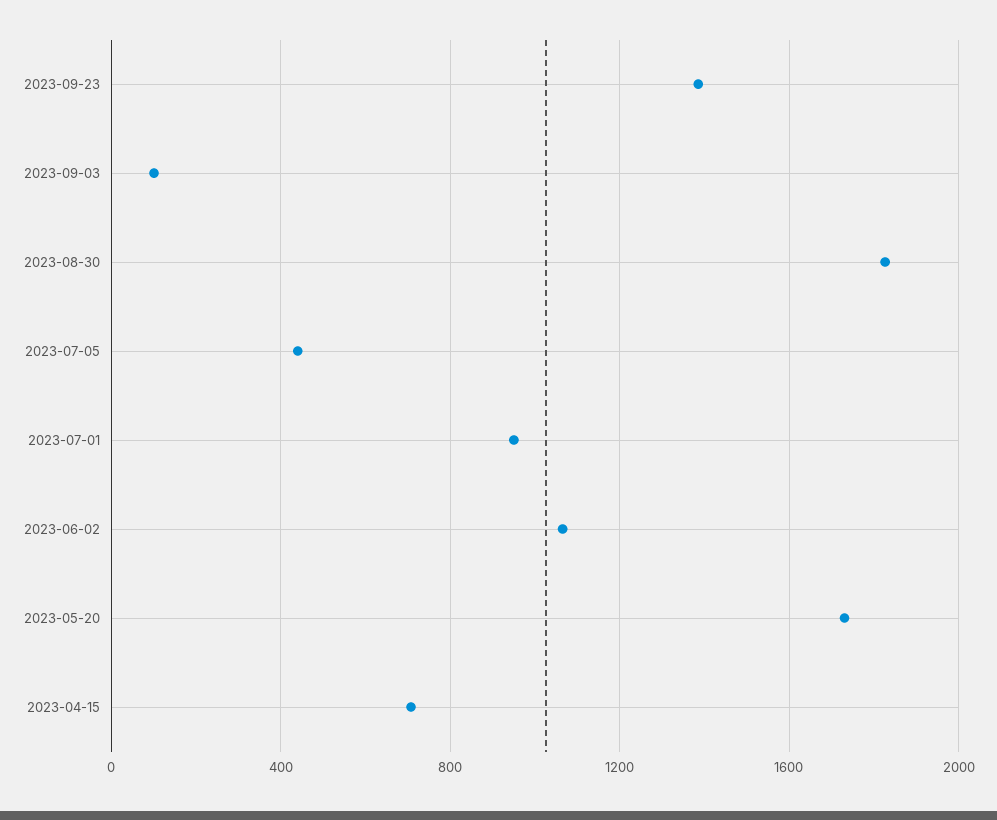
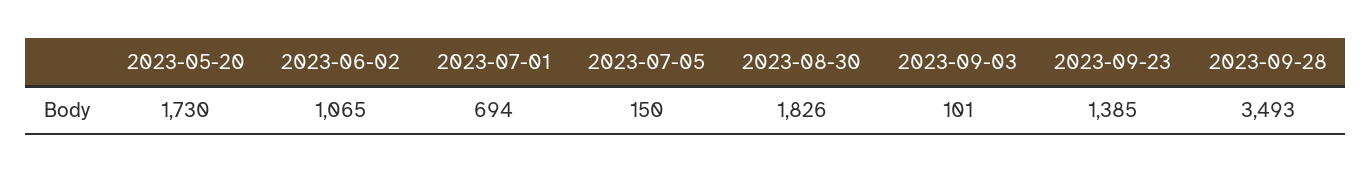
2023-07-05: 450 -> 150
2023-07-01: 950 -> 694
2023-04-15: 700 -> none
2023-09-28: none -> 3493

